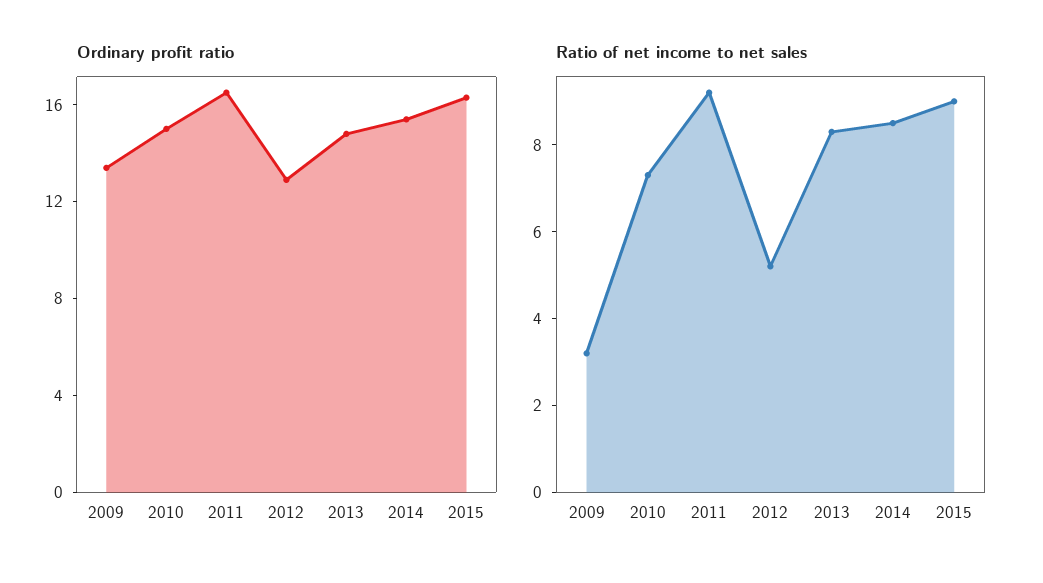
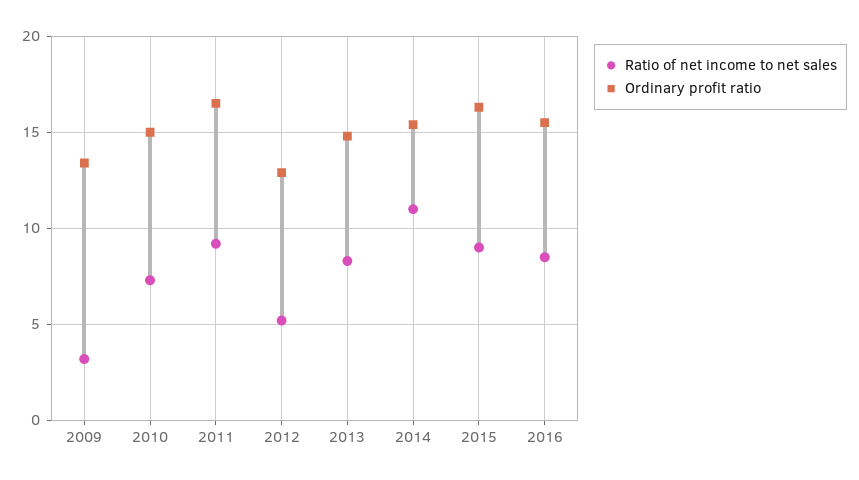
Ratio of net income to net sales, 2014: 8.5 -> 11
Ratio of net income to net sales, 2016: none -> 8.5
Ordinary profit ratio, 2016: none -> 15.5

